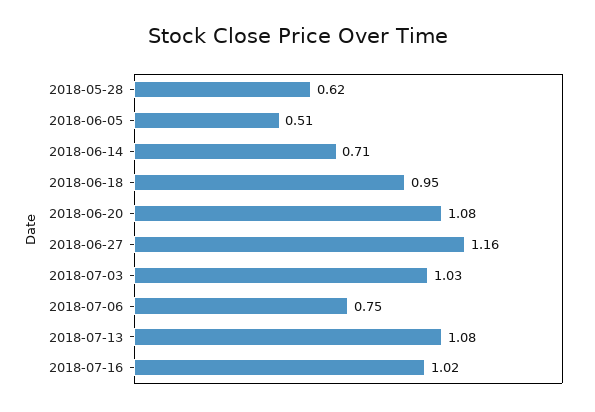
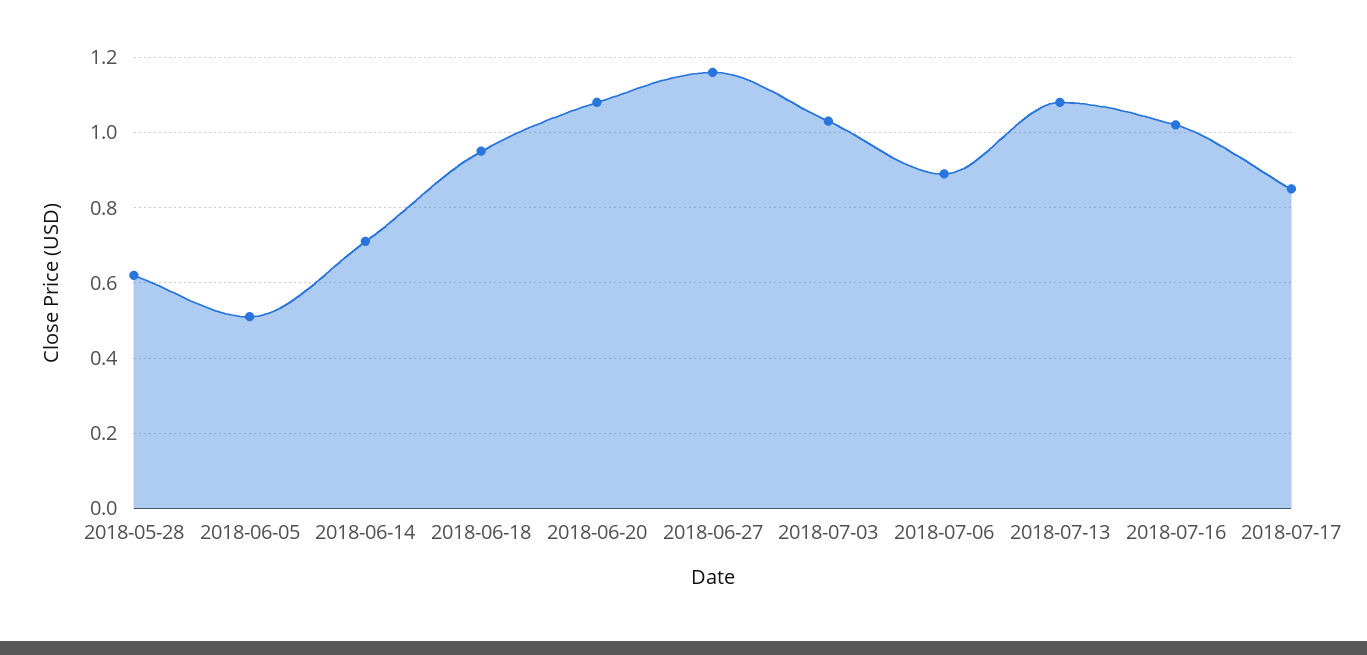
2018-07-06: 0.75 -> 0.9
2018-07-17: none -> 0.85

